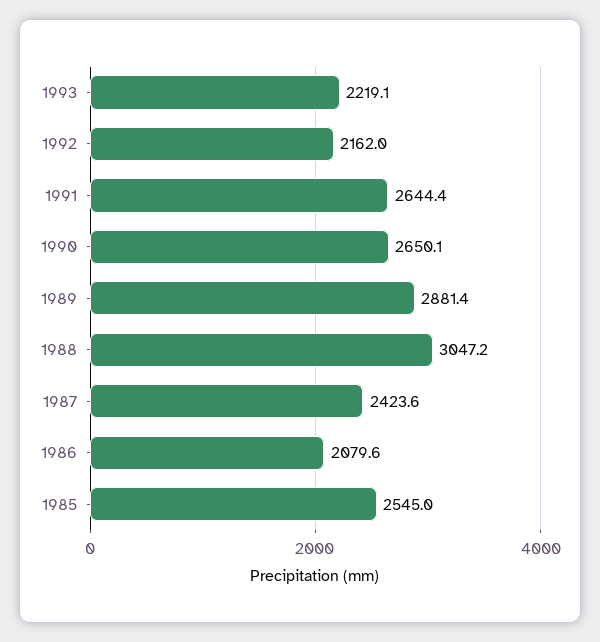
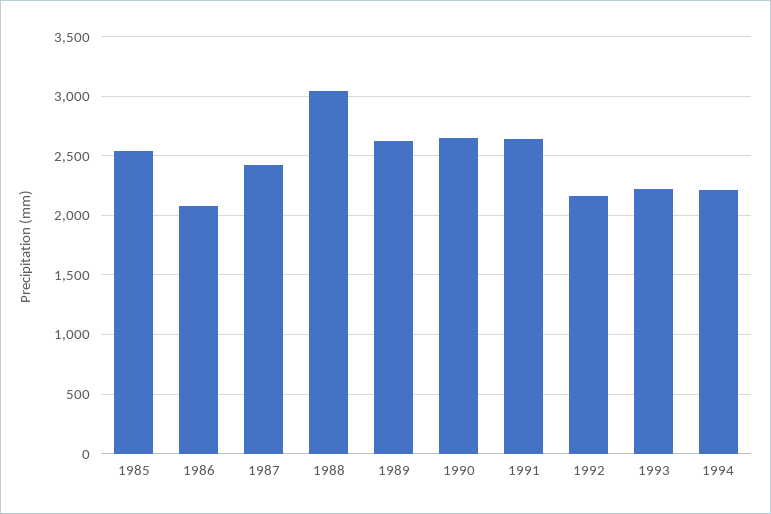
1989: 2881.4 -> 2600
1994: none -> 2200

